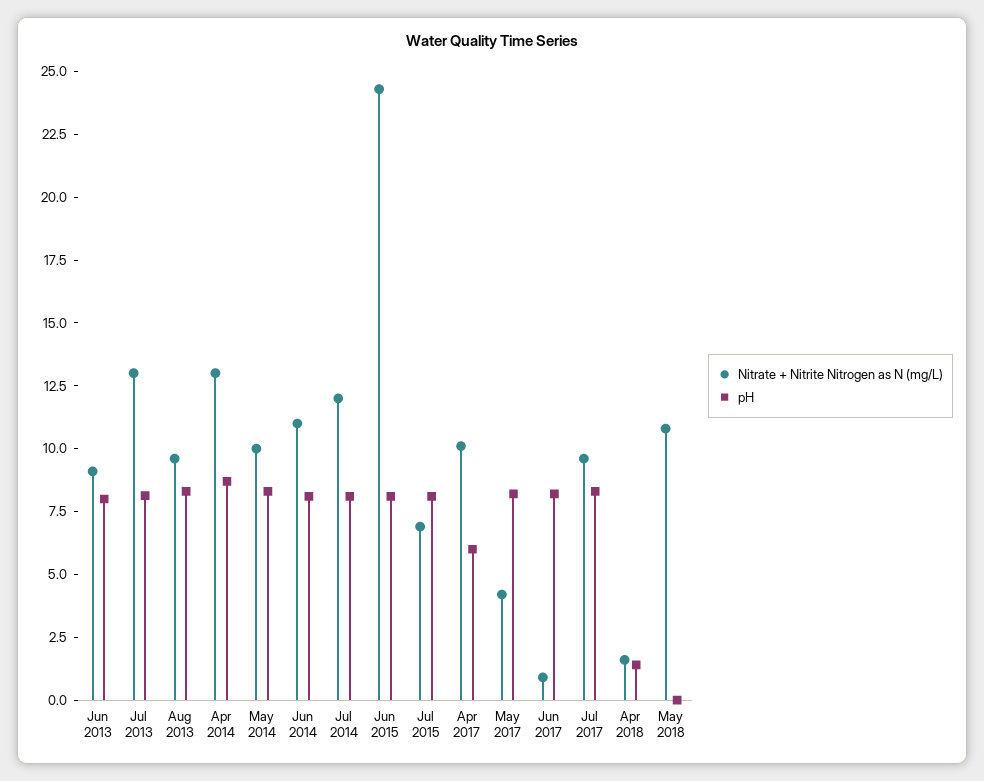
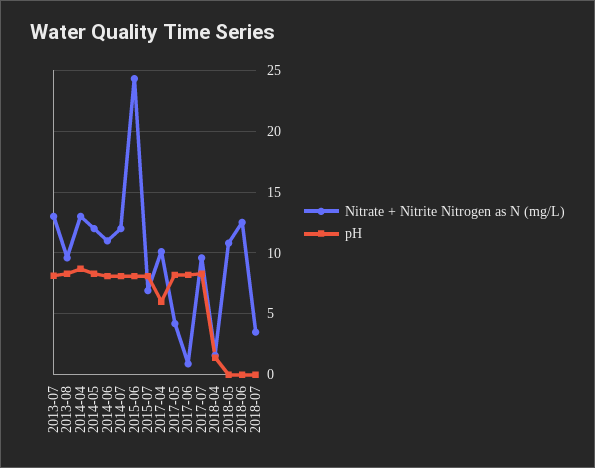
Nitrate + Nitrite Nitrogen as N (mg/L), Jun 2013: 9 -> none
pH, Jun 2013: 8 -> none
Nitrate + Nitrite Nitrogen as N (mg/L), May 2014: 10 -> 12
Nitrate + Nitrite Nitrogen as N (mg/L), 2018-06: none -> 12.5
pH, 2018-06: none -> 0
Nitrate + Nitrite Nitrogen as N (mg/L), 2018-07: none -> 3.5
pH, 2018-07: none -> 0

